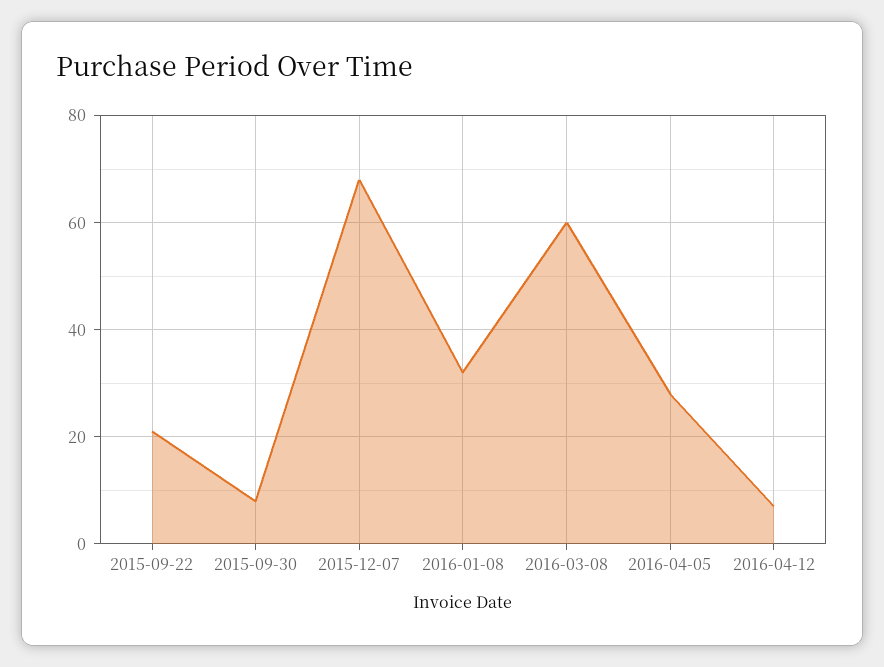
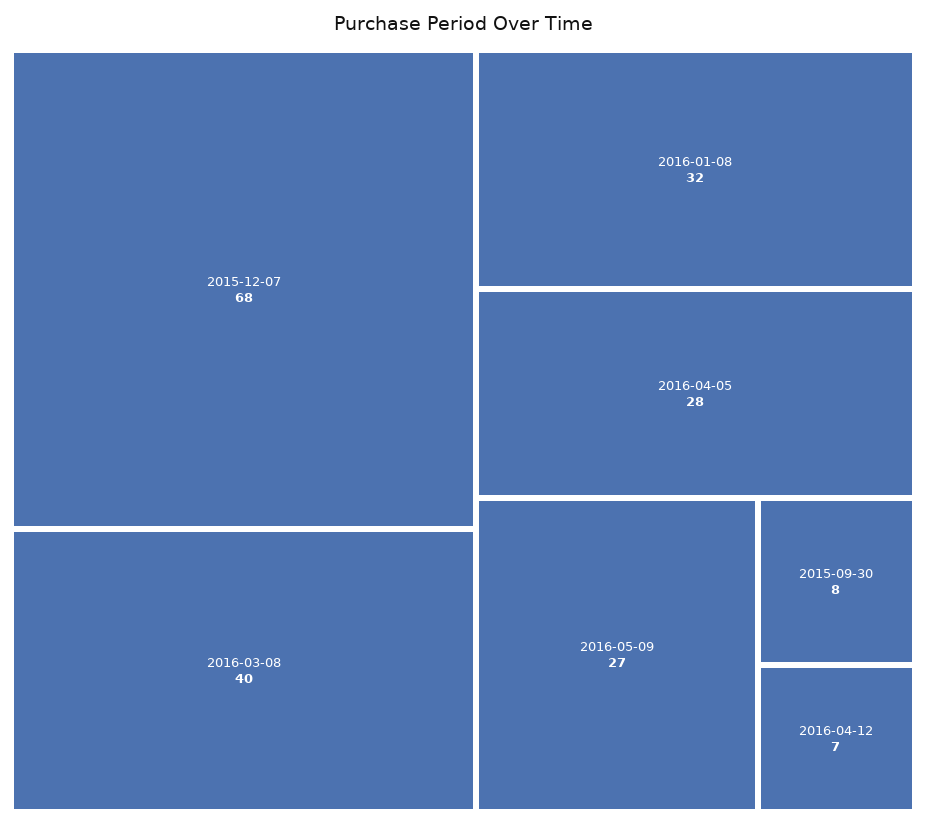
2015-09-22: 20 -> none
2016-03-08: 60 -> 40
2016-05-09: none -> 27

